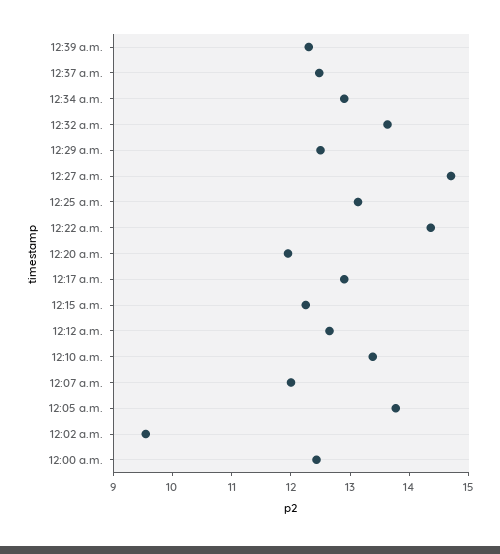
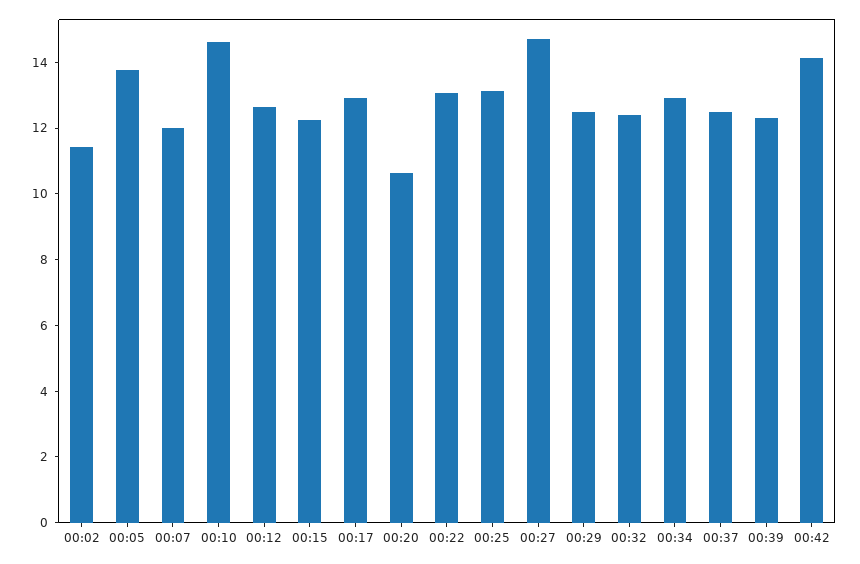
12:32 a.m.: 13.6 -> 12.5
12:22 a.m.: 14.4 -> 13
12:20 a.m.: 12 -> 10.5
12:10 a.m.: 13.4 -> 14.5
12:02 a.m.: 9.6 -> 11.5
12:00 a.m.: 12.4 -> none
00:42: none -> 14

